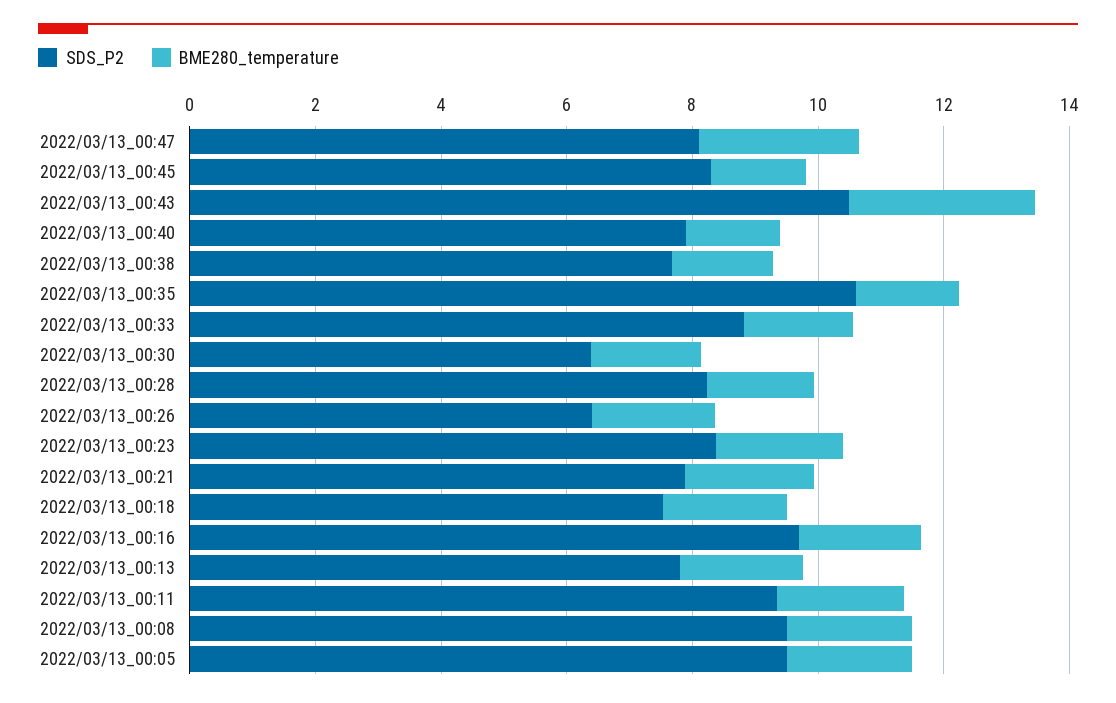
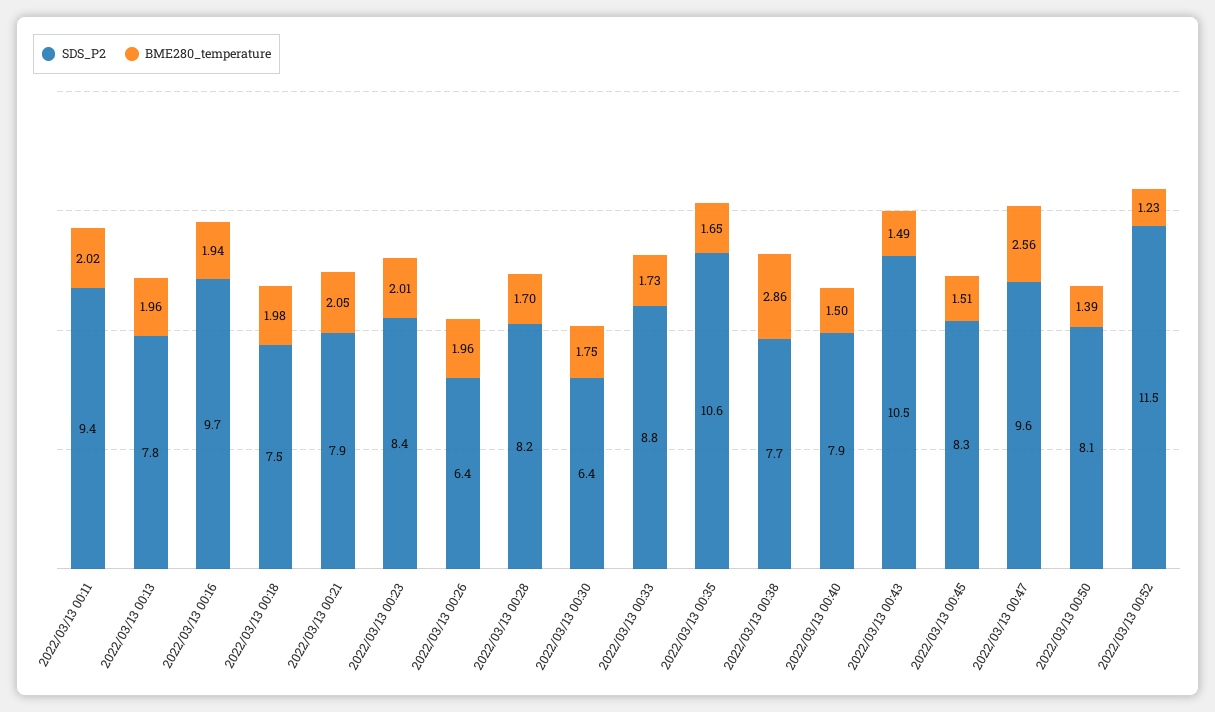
SDS_P2, 2022/03/13_00:47: 8 -> 9.6
BME280_temperature, 2022/03/13_00:43: 3 -> 1.49
BME280_temperature, 2022/03/13_00:38: 1.5 -> 2.86
SDS_P2, 2022/03/13_00:08: 9.5 -> none
BME280_temperature, 2022/03/13_00:08: 2 -> none
SDS_P2, 2022/03/13_00:05: 9.5 -> none
BME280_temperature, 2022/03/13_00:05: 2 -> none
SDS_P2, 2022/03/13 00:50: none -> 8.1
BME280_temperature, 2022/03/13 00:50: none -> 1.39
SDS_P2, 2022/03/13 00:52: none -> 11.5
BME280_temperature, 2022/03/13 00:52: none -> 1.23

